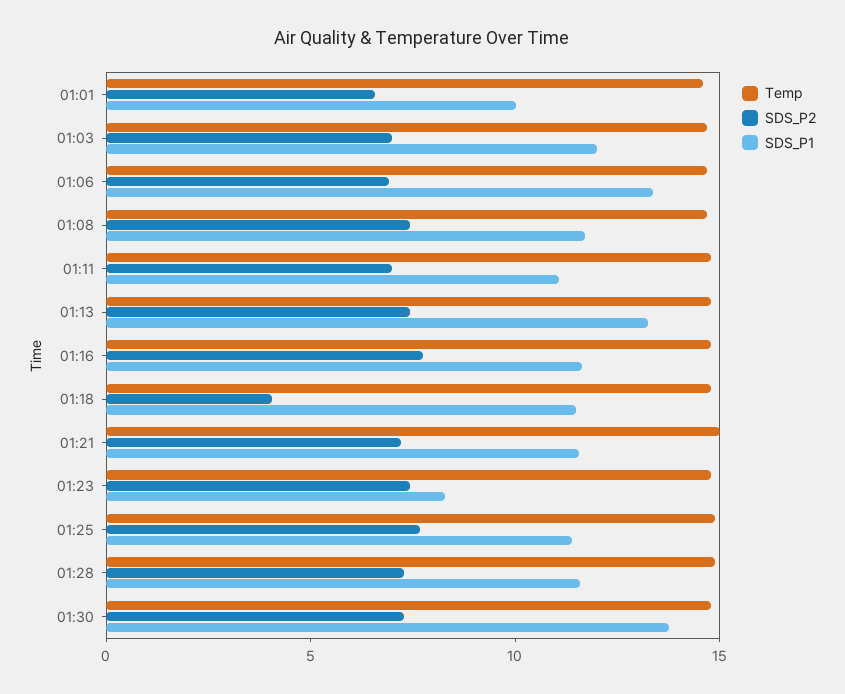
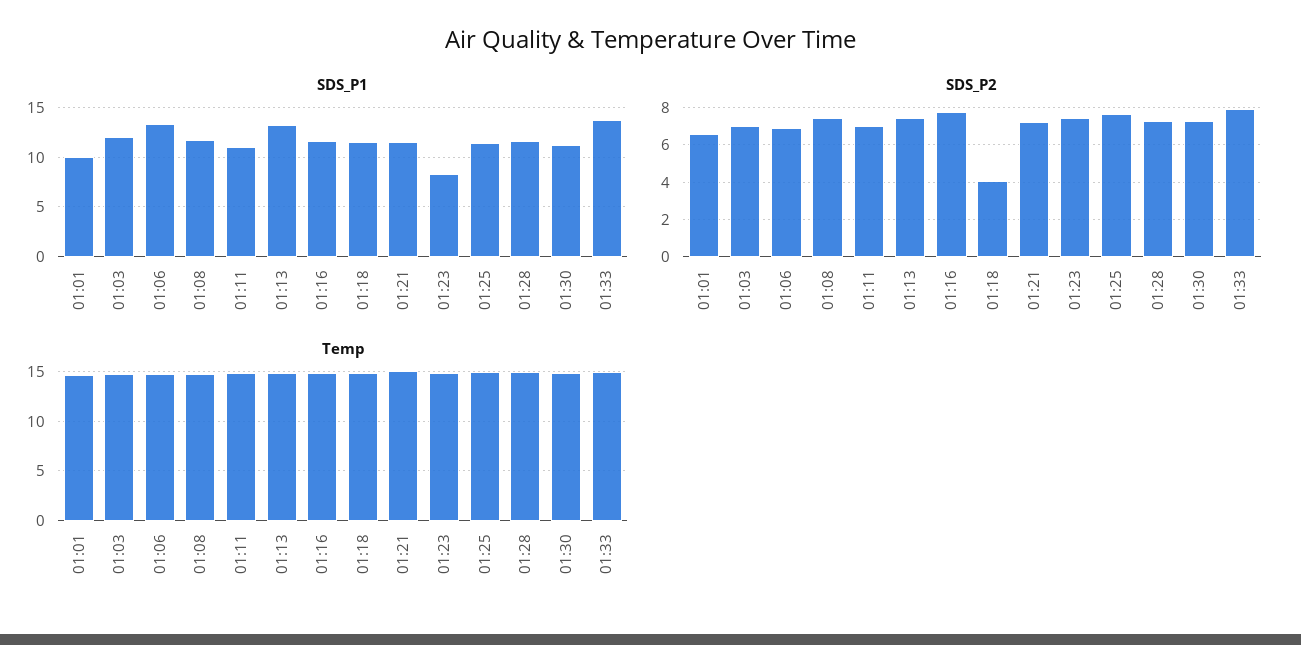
SDS_P1, 01:30: 14 -> 11
SDS_P1, 01:33: none -> 14
SDS_P2, 01:33: none -> 8
Temp, 01:33: none -> 15

